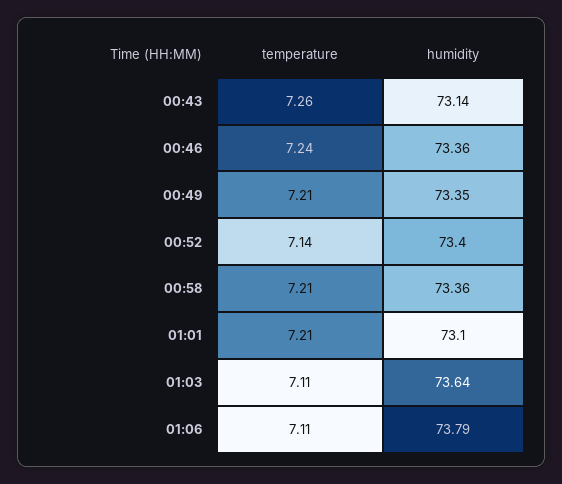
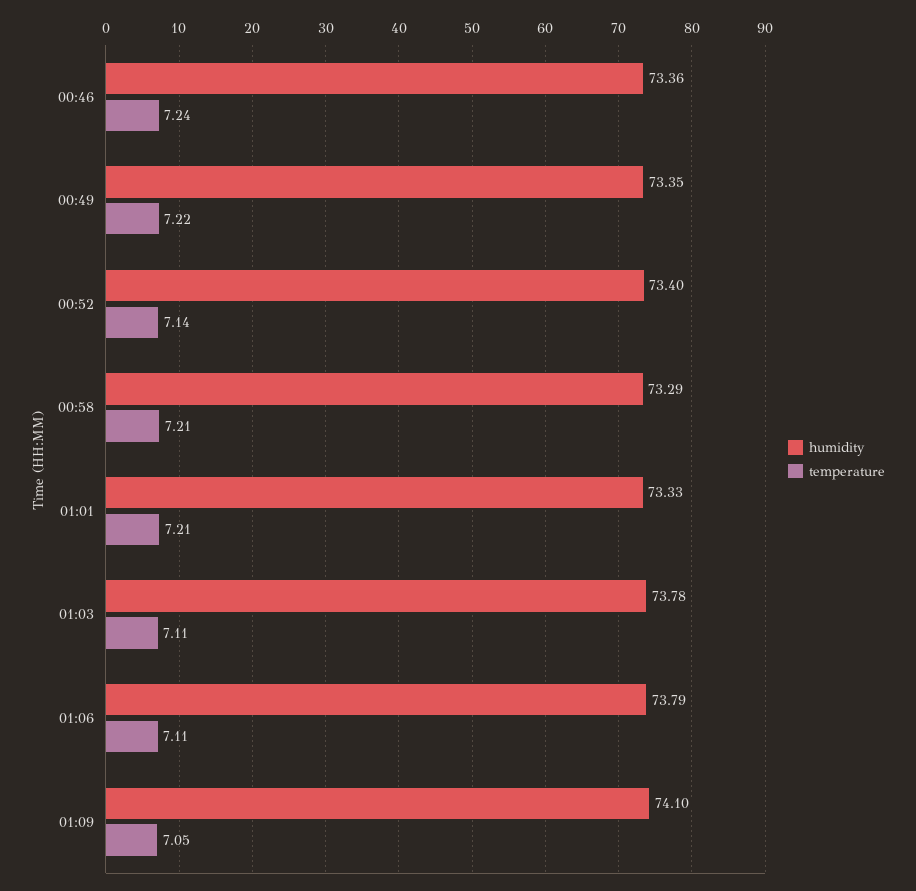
temperature, 00:43: 7.26 -> none
humidity, 00:43: 73.14 -> none
temperature, 00:49: 7.21 -> 7.22
humidity, 00:58: 73.36 -> 73.29
humidity, 01:01: 73.1 -> 73.33
humidity, 01:03: 73.64 -> 73.78
humidity, 01:09: none -> 74.1
temperature, 01:09: none -> 7.05

